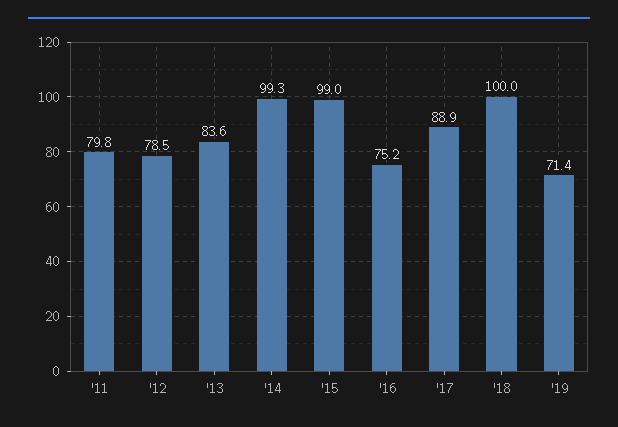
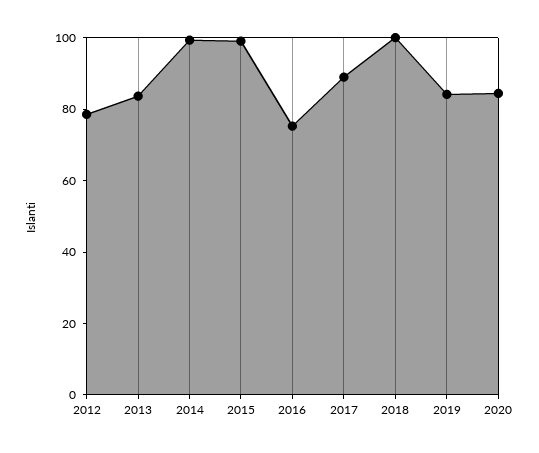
'11: 79.8 -> none
'19: 71.4 -> 85
2020: none -> 85

